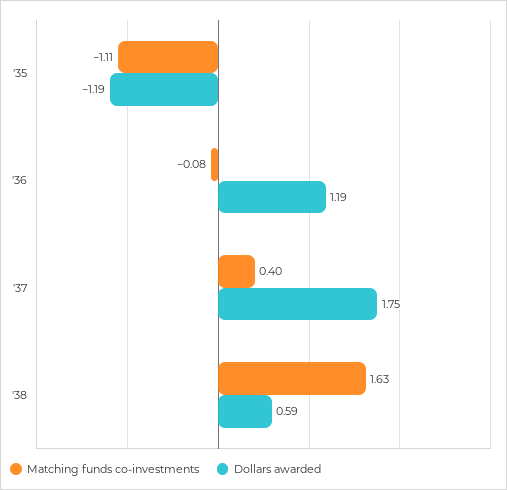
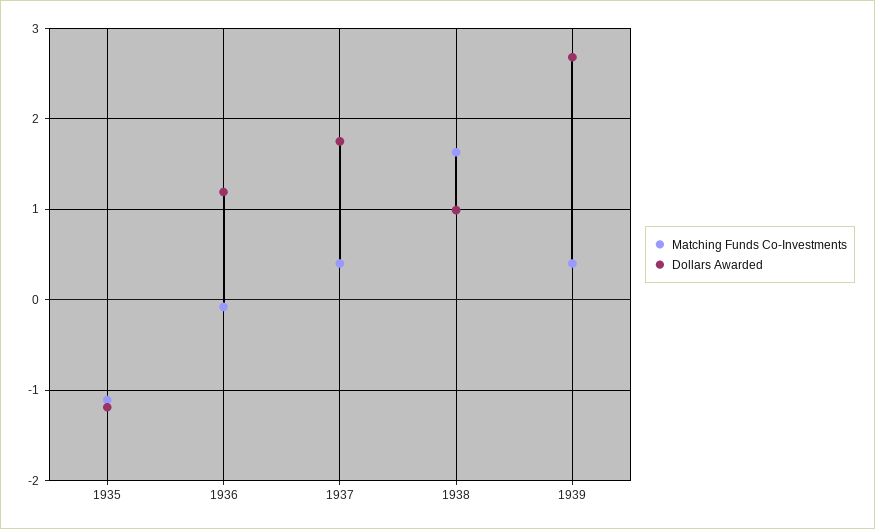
Dollars awarded, '38: 0.59 -> 1
Matching funds co-investments, 1939: none -> 0.4
Dollars awarded, 1939: none -> 2.7

